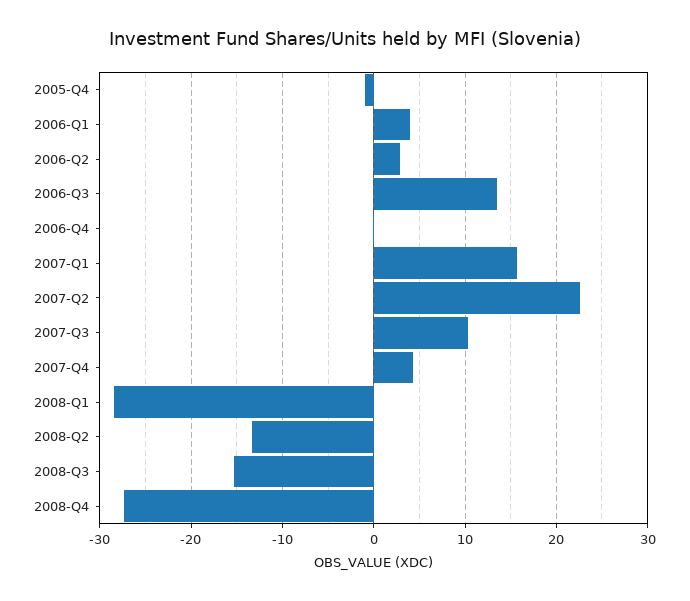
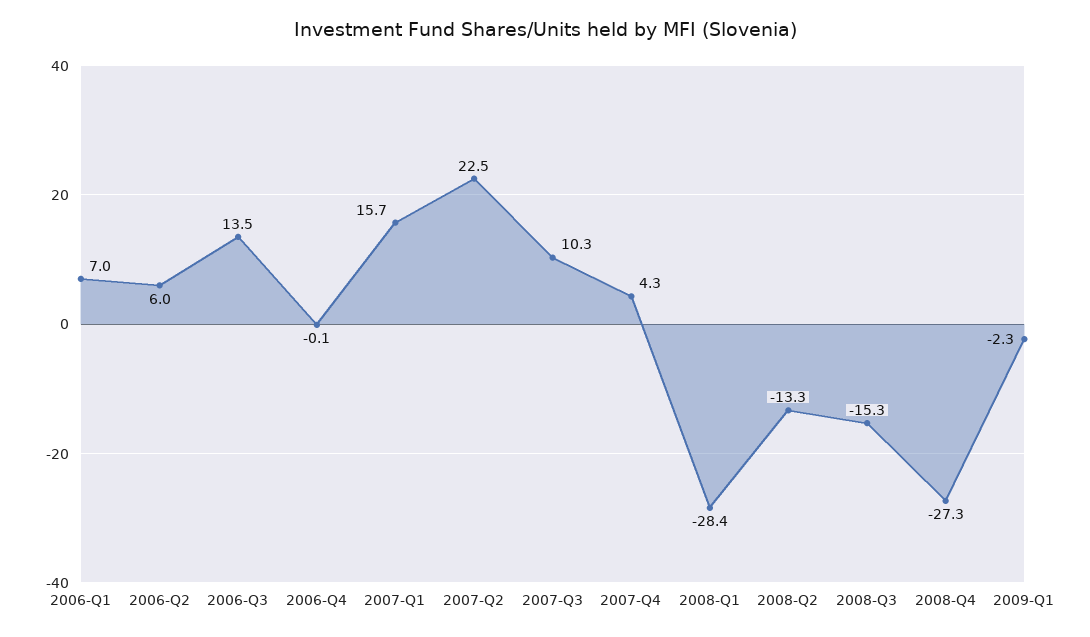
2005-Q4: -1 -> none
2006-Q1: 4 -> 7
2006-Q2: 3 -> 6
2009-Q1: none -> -2.3

